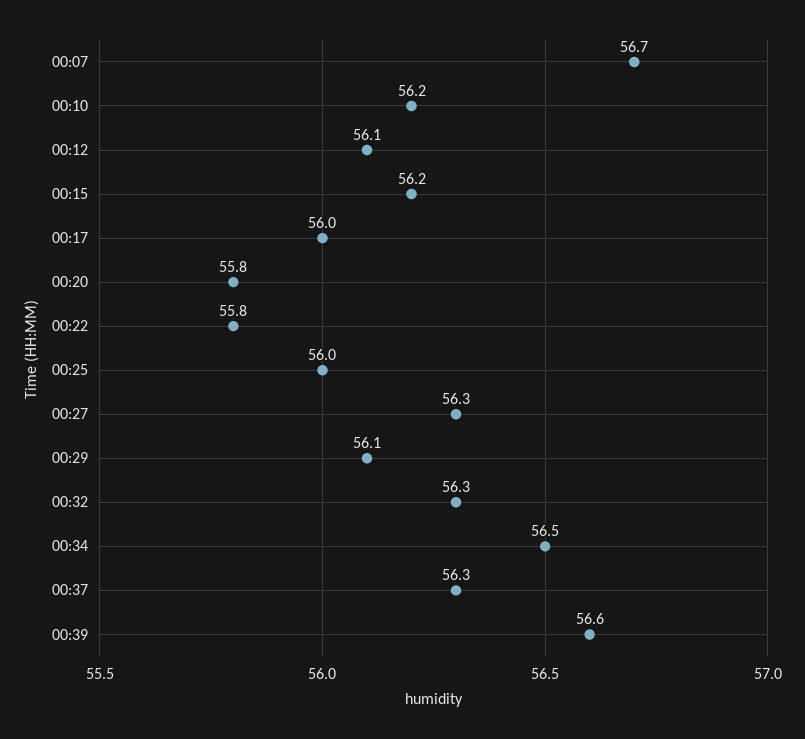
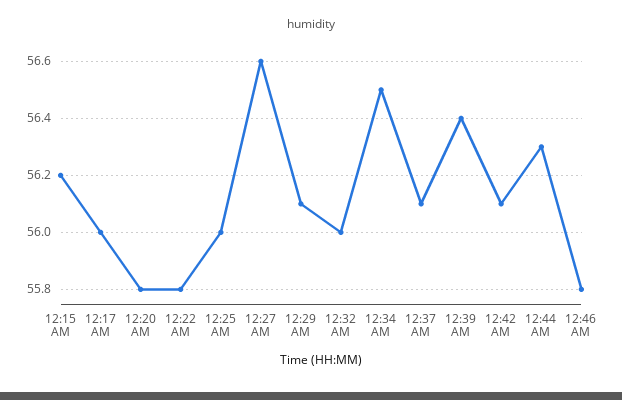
00:07: 56.7 -> none
00:10: 56.2 -> none
00:12: 56.1 -> none
00:27: 56.3 -> 56.6
00:32: 56.3 -> 56
00:37: 56.3 -> 56.1
00:39: 56.6 -> 56.4
12:42 AM: none -> 56.1
12:44 AM: none -> 56.3
12:46 AM: none -> 55.8

